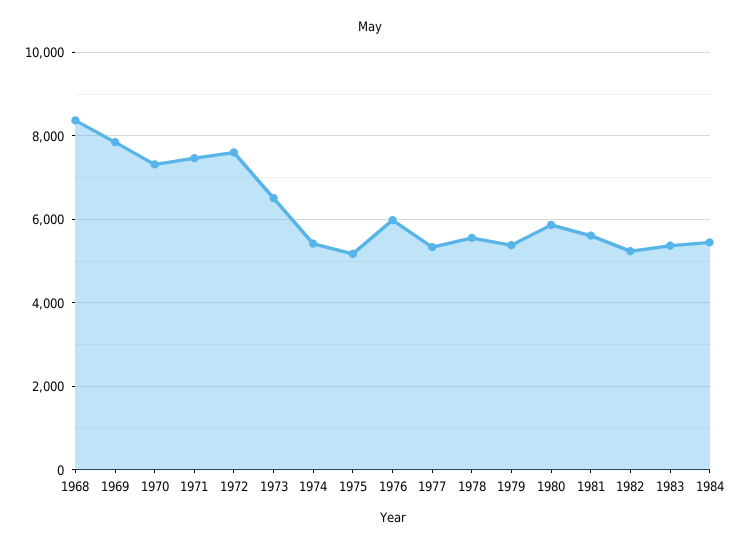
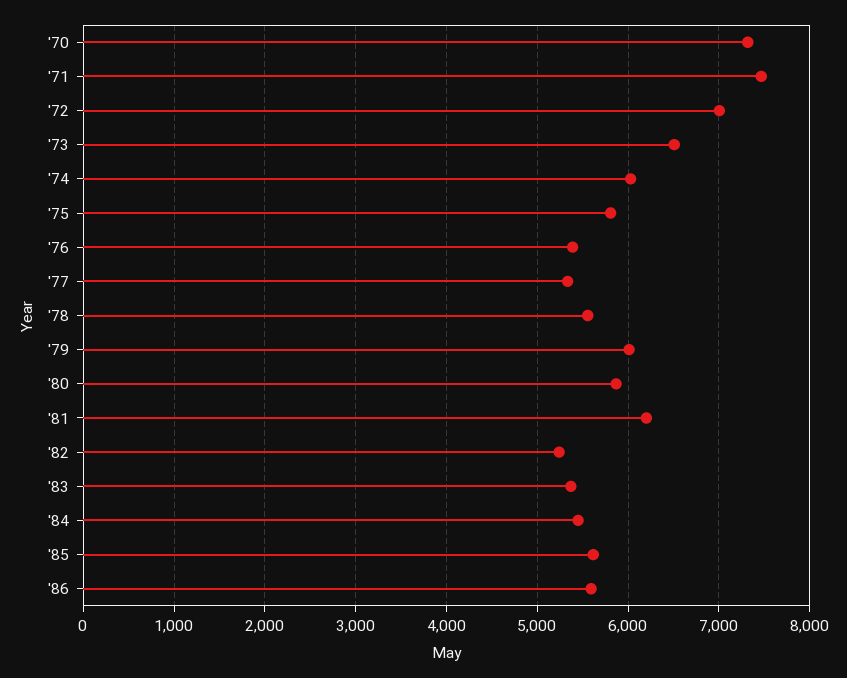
1968: 8400 -> none
1969: 7800 -> none
1972: 7600 -> 7000
1974: 5400 -> 6000
1975: 5200 -> 5800
1976: 6000 -> 5400
1979: 5400 -> 6000
1981: 5600 -> 6200
'85: none -> 5600
'86: none -> 5600

